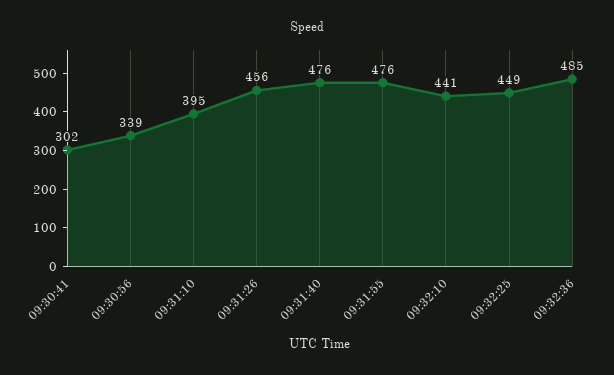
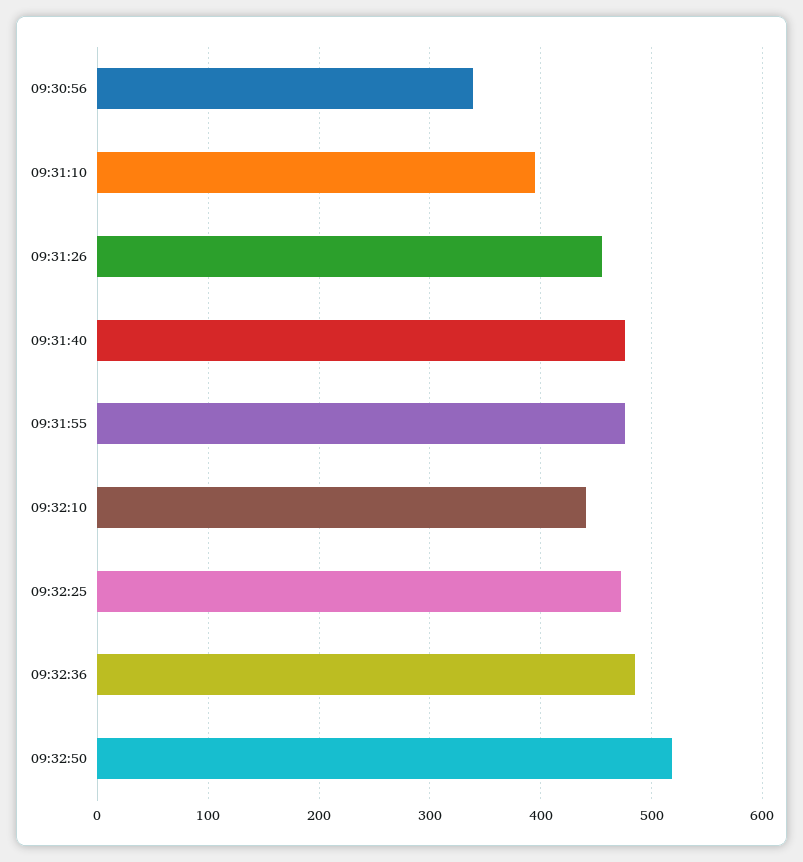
09:30:41: 302 -> none
09:32:25: 449 -> 470
09:32:50: none -> 520

